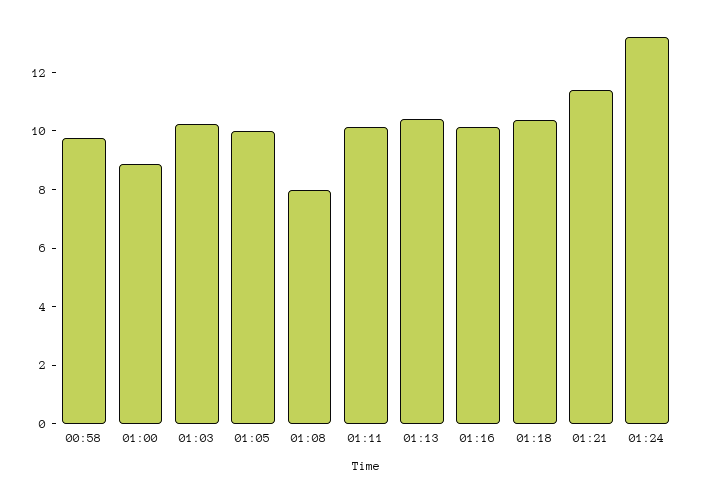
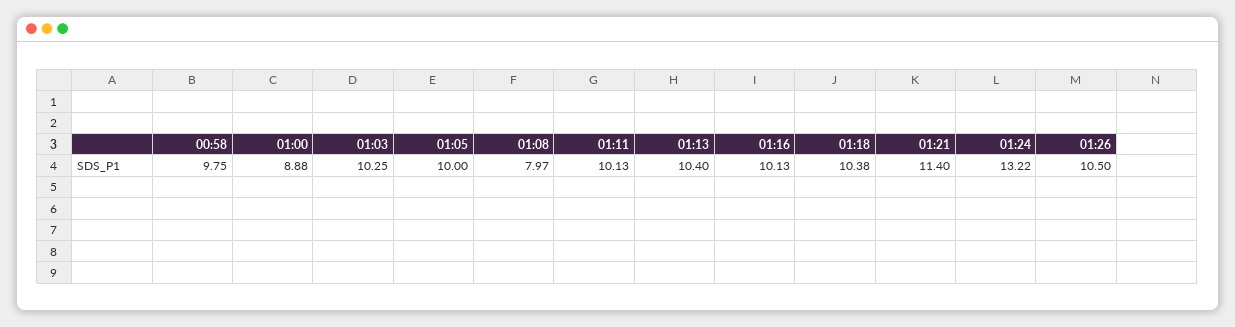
01:26: none -> 10.5

